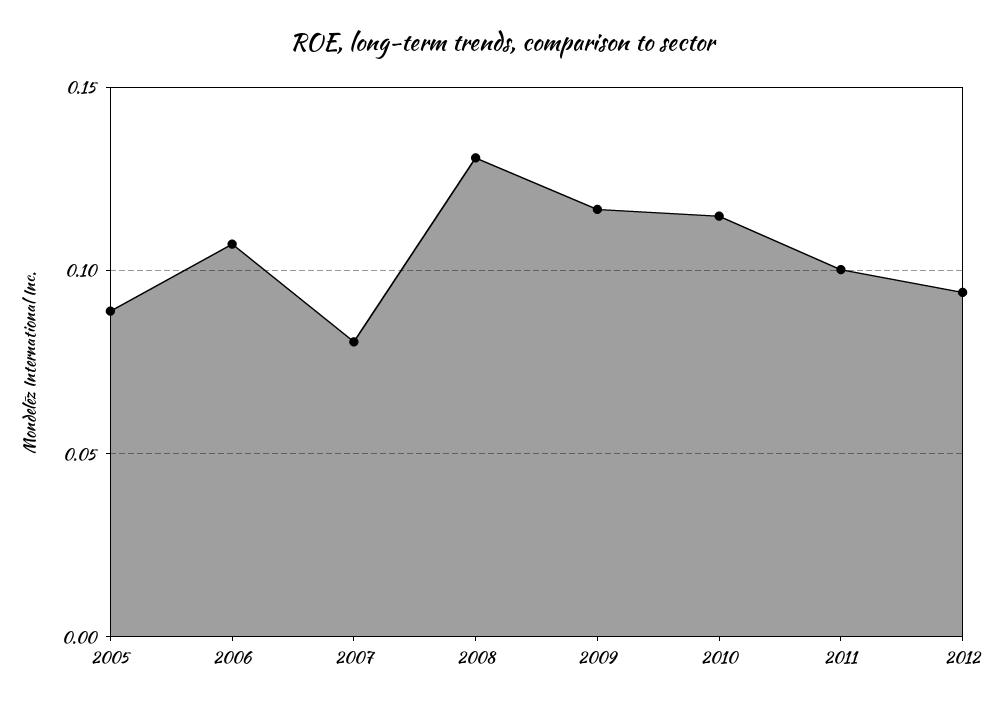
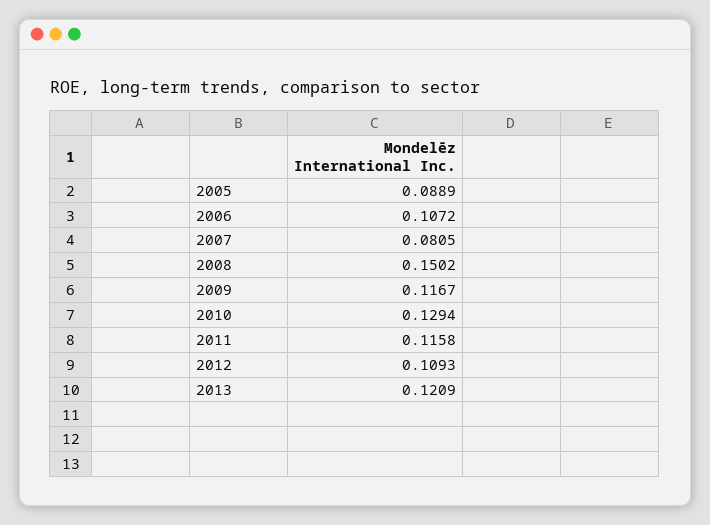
2008: 0.13 -> 0.1502
2010: 0.115 -> 0.1294
2011: 0.1 -> 0.1158
2012: 0.095 -> 0.1093
2013: none -> 0.1209

